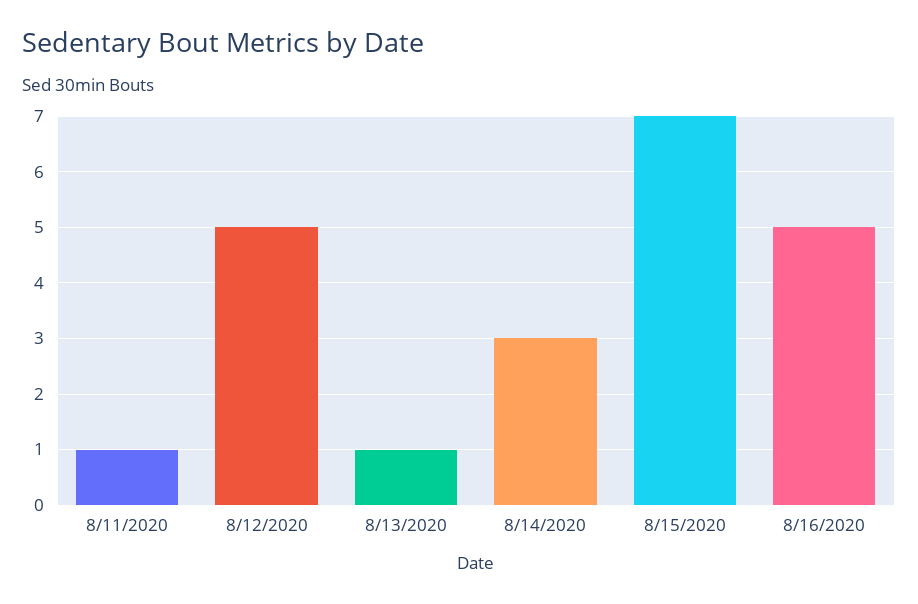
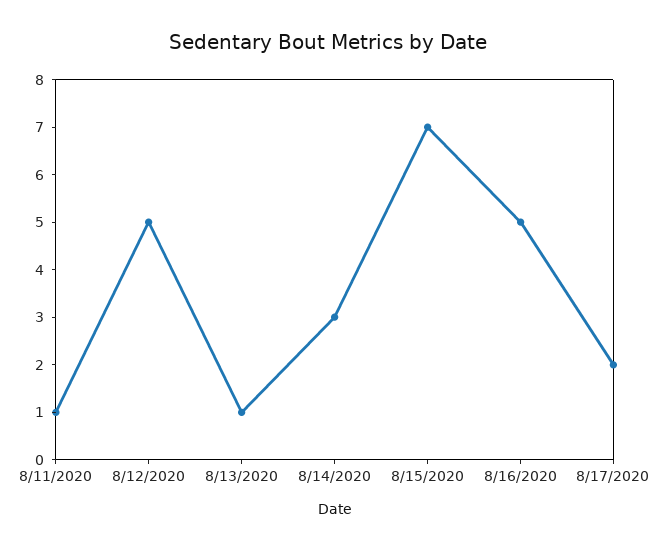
8/17/2020: none -> 2

